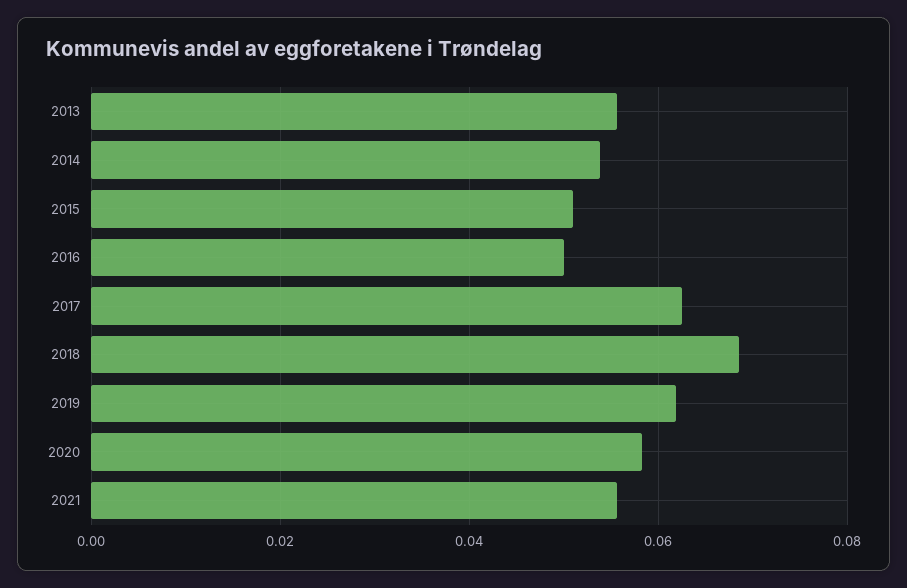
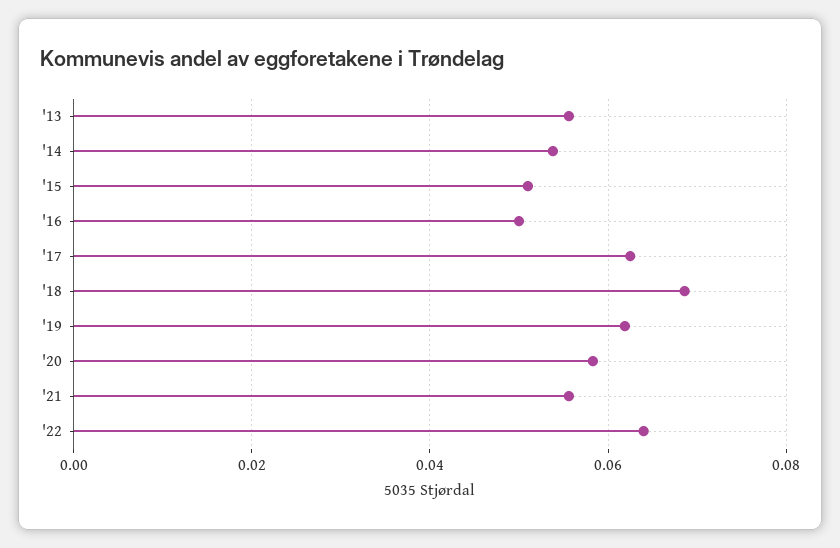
'22: none -> 0.064

